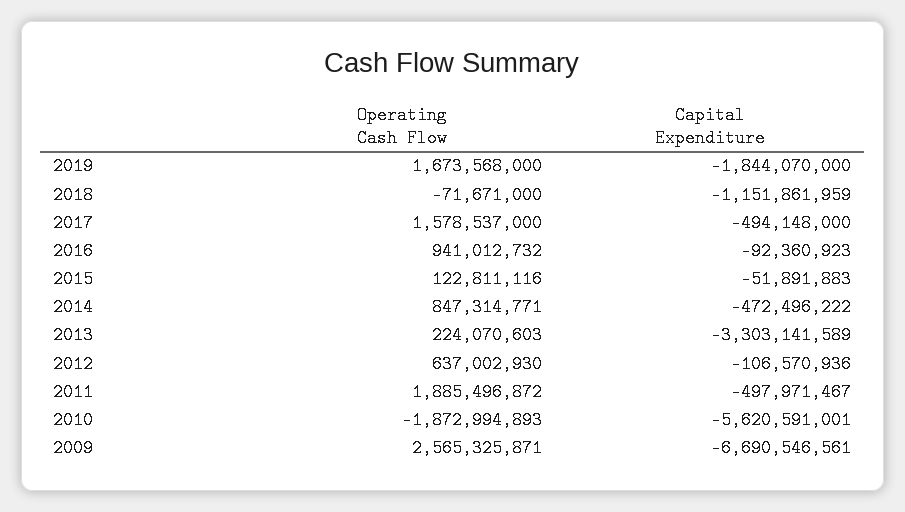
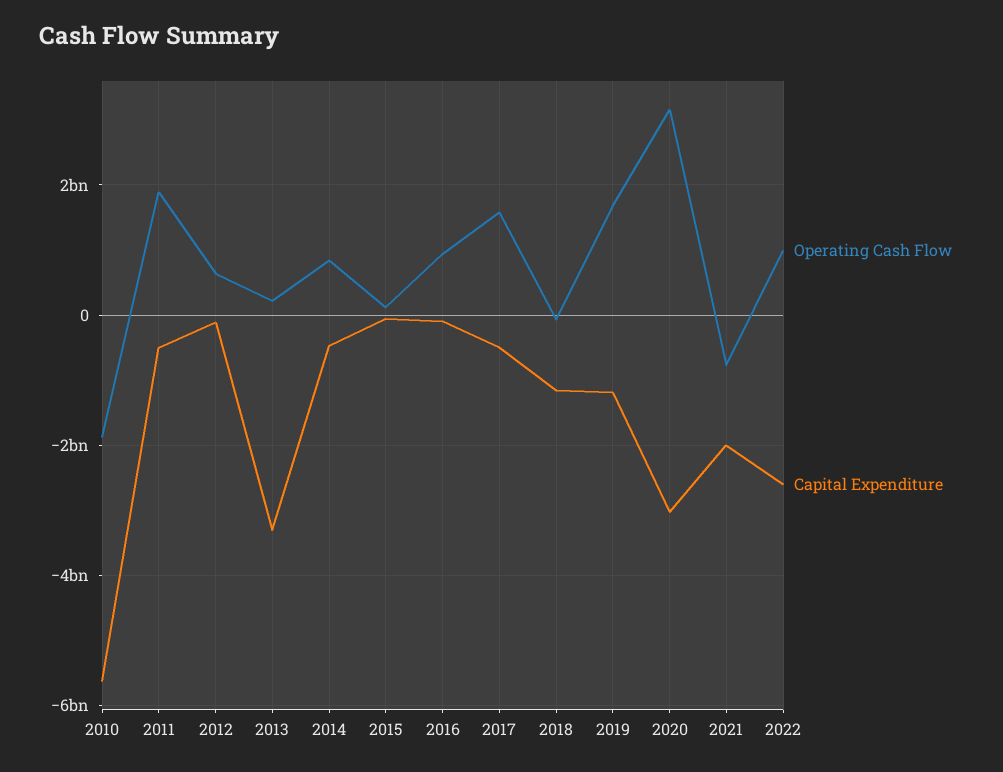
Capital Expenditure, 2019: -1844070000 -> -1200000000
Operating Cash Flow, 2009: 2565325871 -> none
Capital Expenditure, 2009: -6690546561 -> none
Operating Cash Flow, 2020: none -> 3200000000
Capital Expenditure, 2020: none -> -3000000000
Operating Cash Flow, 2021: none -> -800000000
Capital Expenditure, 2021: none -> -2000000000
Operating Cash Flow, 2022: none -> 1000000000
Capital Expenditure, 2022: none -> -2600000000

